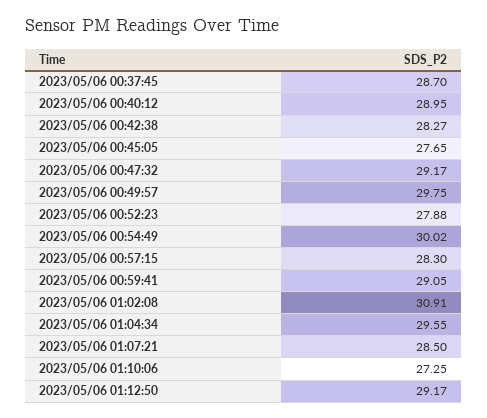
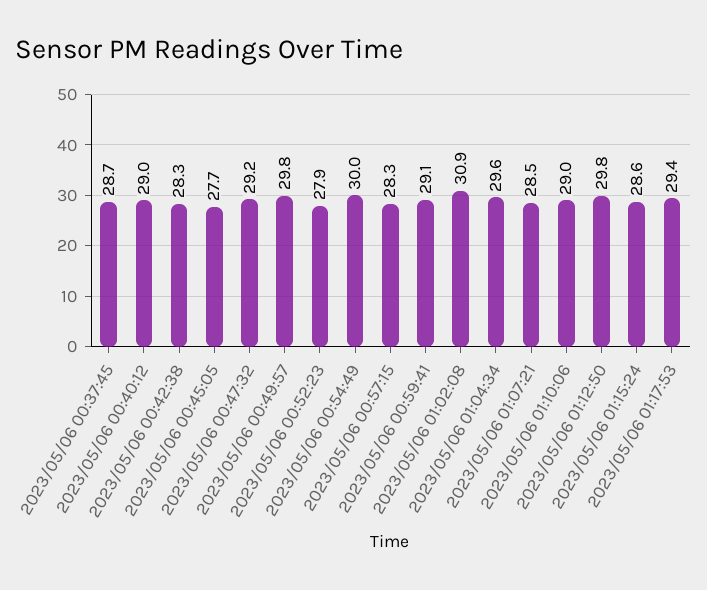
2023/05/06 01:10:06: 27.25 -> 29
2023/05/06 01:12:50: 29.17 -> 29.8
2023/05/06 01:15:24: none -> 28.6
2023/05/06 01:17:53: none -> 29.4

